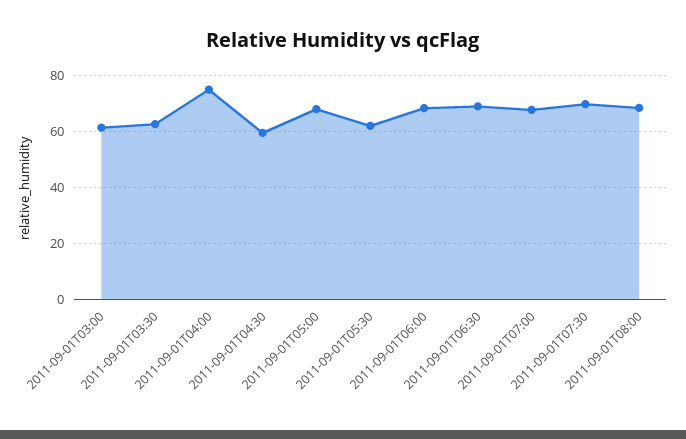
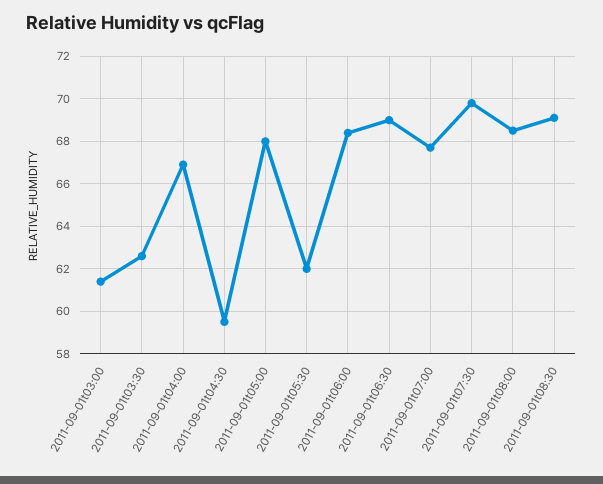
2011-09-01T04:00: 75 -> 67
2011-09-01t08:30: none -> 69

